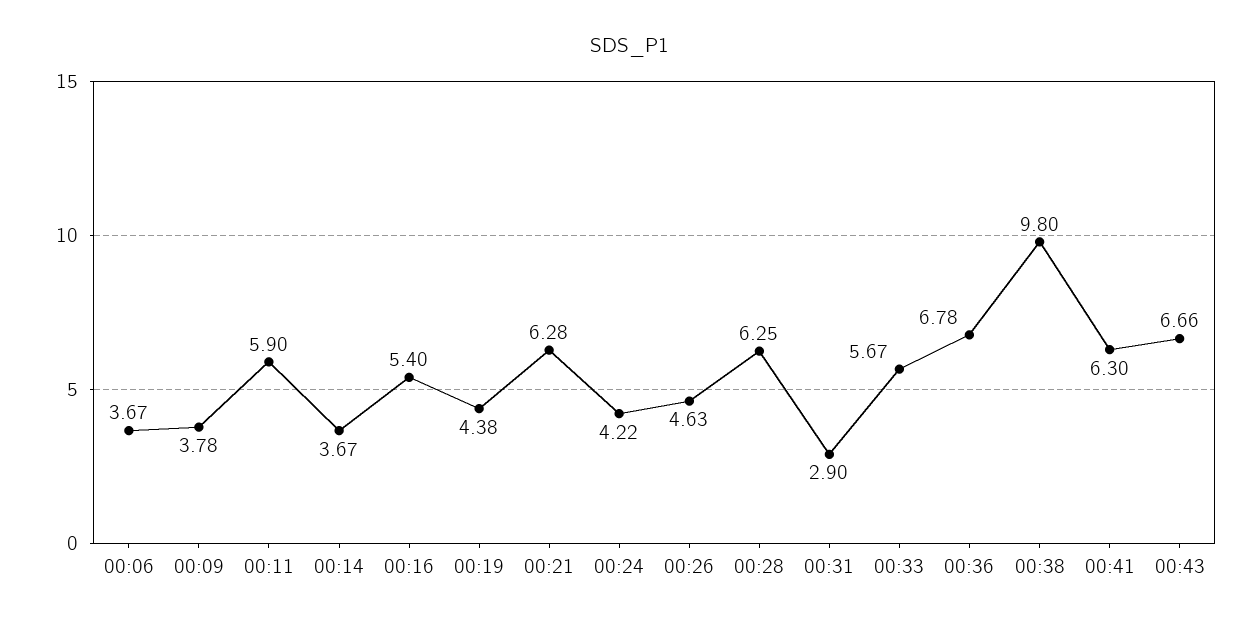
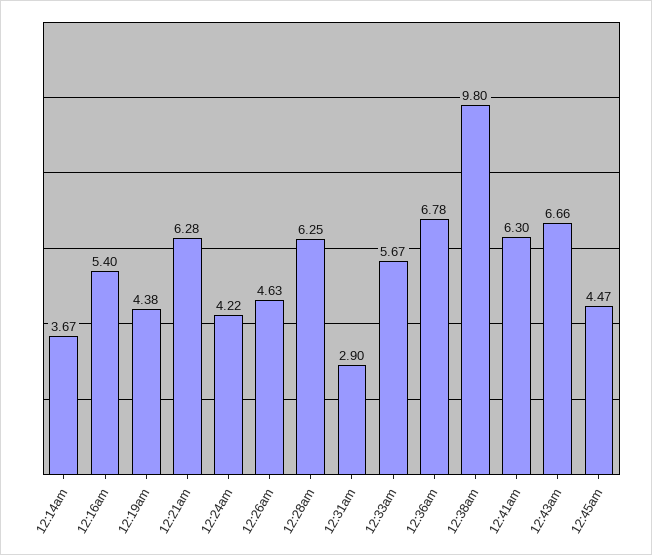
00:06: 3.67 -> none
00:09: 3.78 -> none
00:11: 5.9 -> none
12:45am: none -> 4.47

